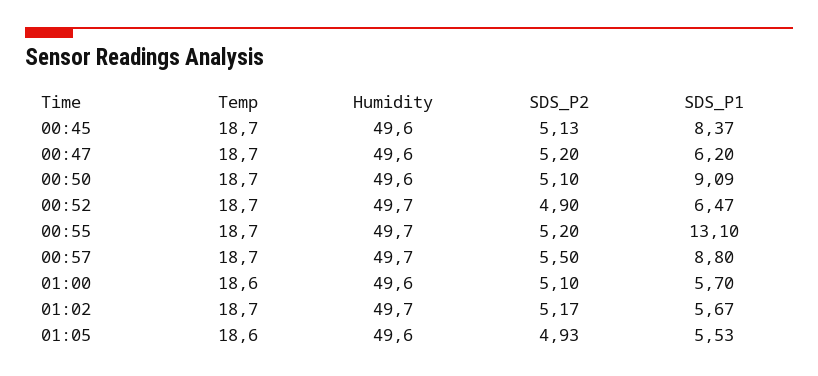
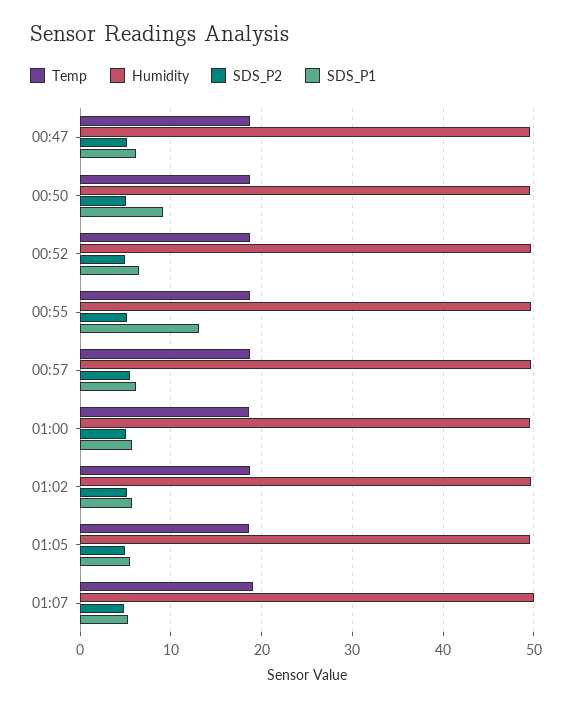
Temp, 00:45: 18.7 -> none
Humidity, 00:45: 49.6 -> none
SDS_P2, 00:45: 5.13 -> none
SDS_P1, 00:45: 8.37 -> none
SDS_P1, 00:57: 8.8 -> 6
Temp, 01:07: none -> 19
Humidity, 01:07: none -> 50
SDS_P2, 01:07: none -> 5
SDS_P1, 01:07: none -> 5

